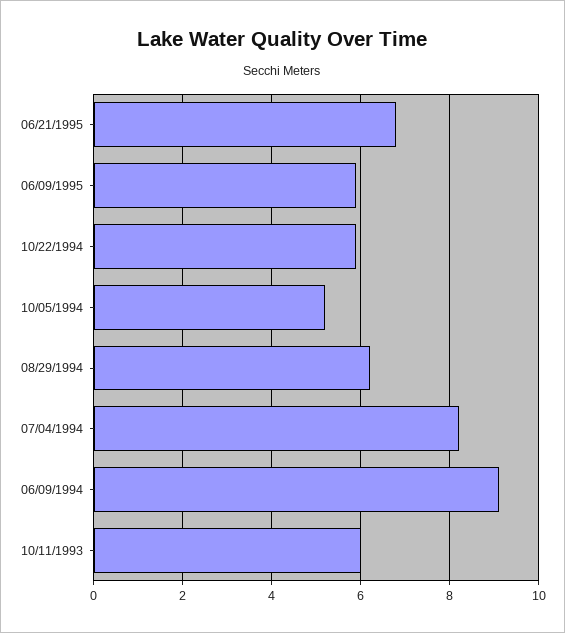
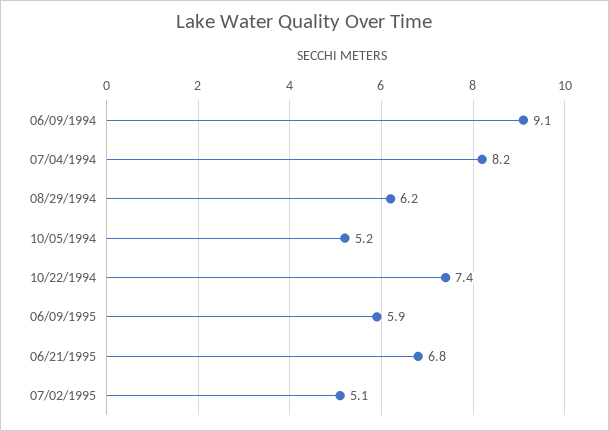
10/22/1994: 6 -> 7.4
10/11/1993: 6 -> none
07/02/1995: none -> 5.1

